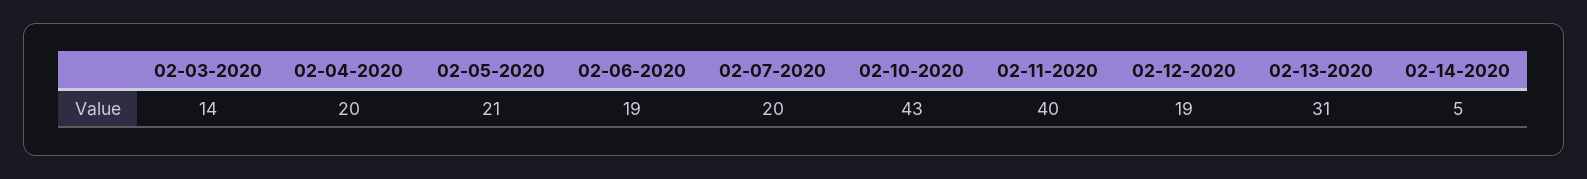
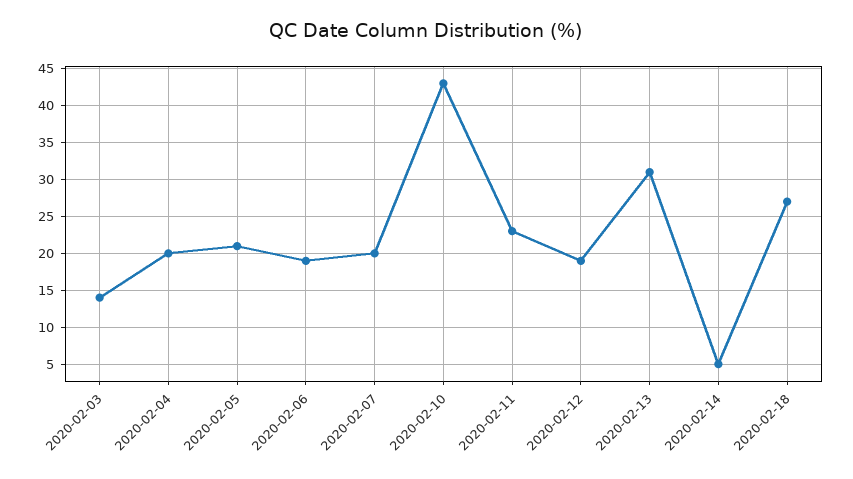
02-11-2020: 40 -> 23
2020-02-18: none -> 27

